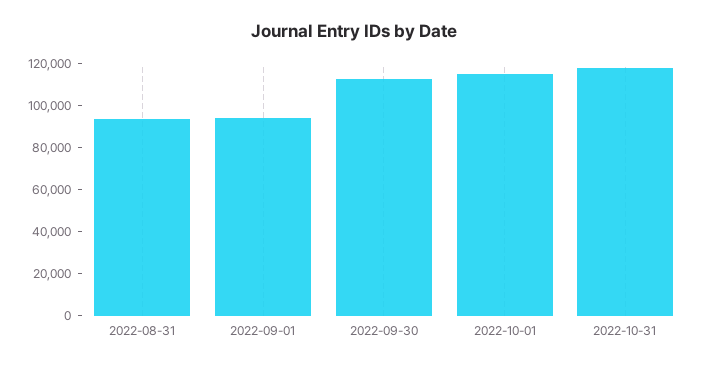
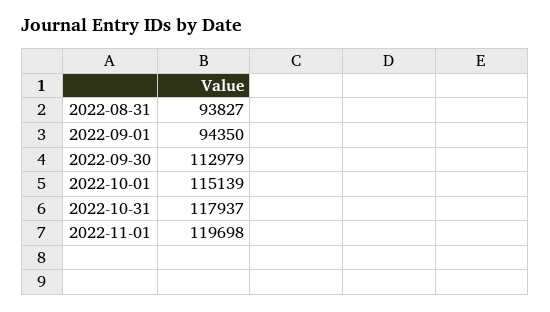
2022-11-01: none -> 119698

